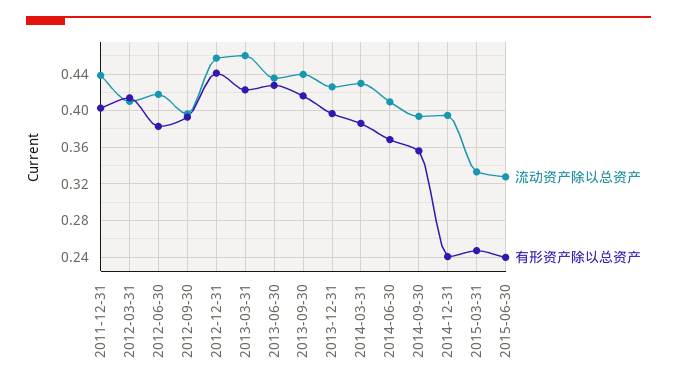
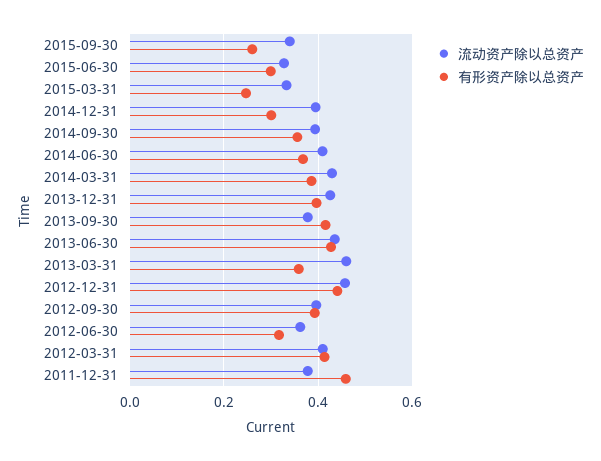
流动资产除以总资产, 2011-12-31: 0.44 -> 0.38
有形资产除以总资产, 2011-12-31: 0.4 -> 0.46
流动资产除以总资产, 2012-06-30: 0.42 -> 0.36
有形资产除以总资产, 2012-06-30: 0.38 -> 0.32
有形资产除以总资产, 2013-03-31: 0.42 -> 0.36
流动资产除以总资产, 2013-09-30: 0.44 -> 0.38
有形资产除以总资产, 2014-12-31: 0.24 -> 0.3
有形资产除以总资产, 2015-06-30: 0.24 -> 0.3
流动资产除以总资产, 2015-09-30: none -> 0.34
有形资产除以总资产, 2015-09-30: none -> 0.26

